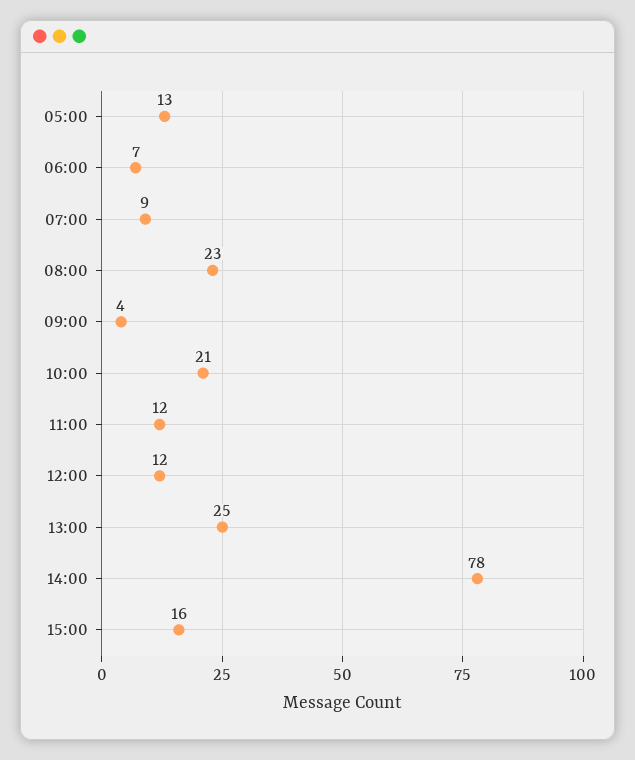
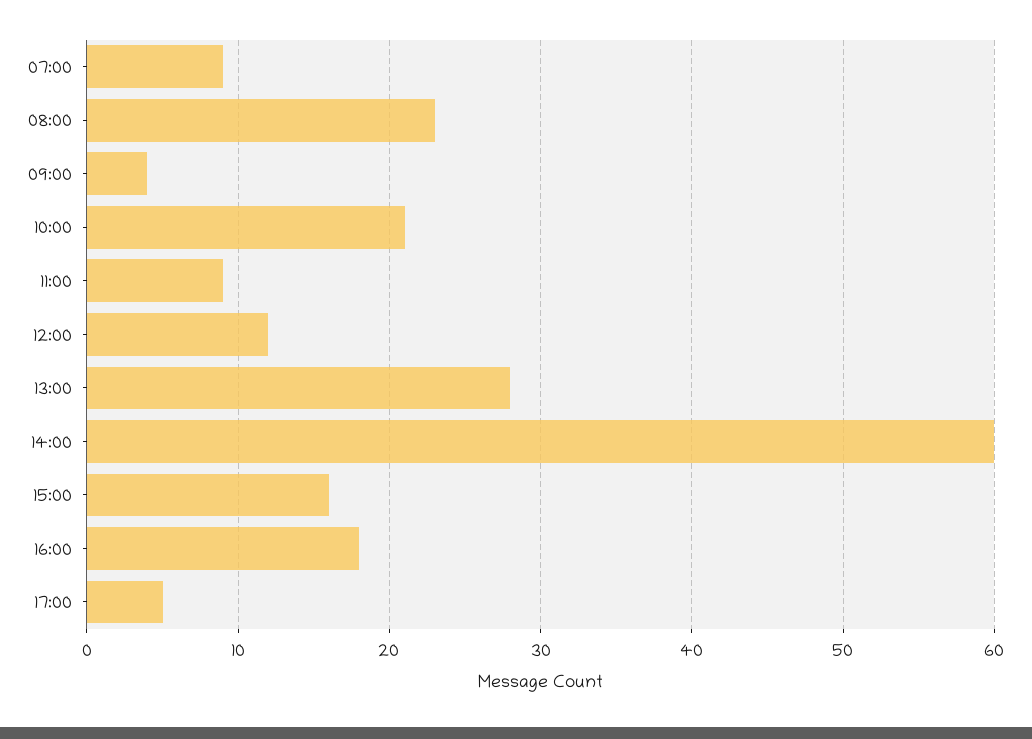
05:00: 13 -> none
06:00: 7 -> none
11:00: 12 -> 9
13:00: 25 -> 28
14:00: 78 -> 60
16:00: none -> 18
17:00: none -> 5

